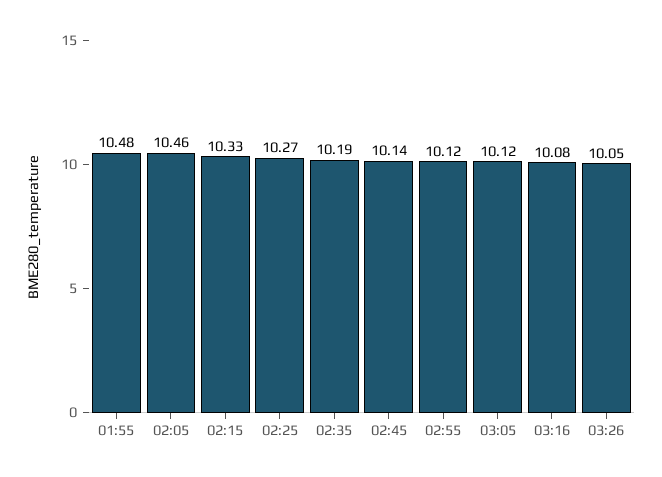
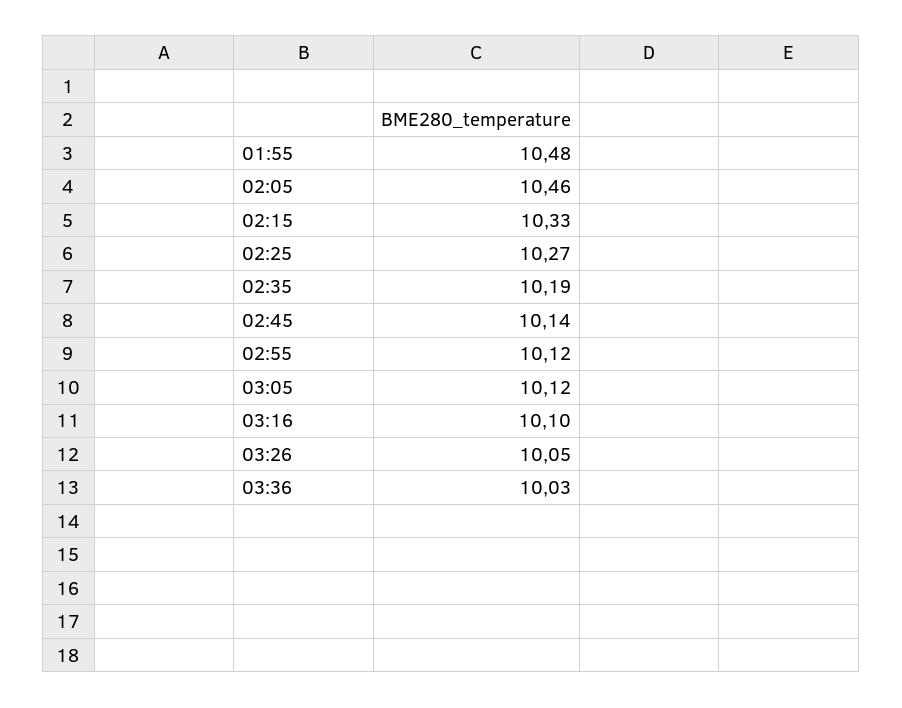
03:16: 10.08 -> 10.1
03:36: none -> 10.03

